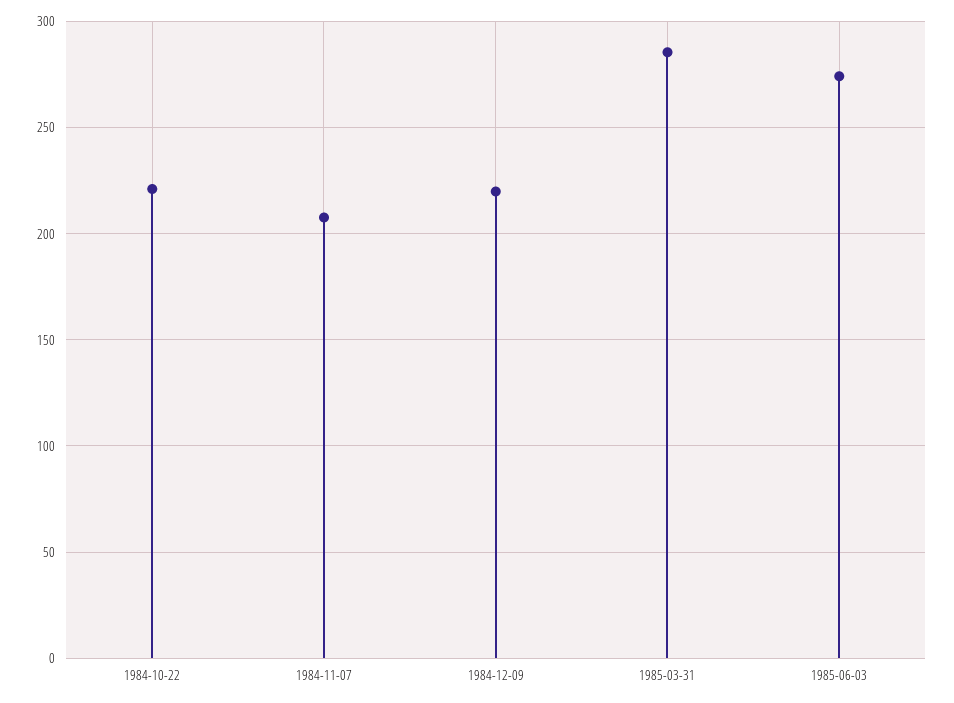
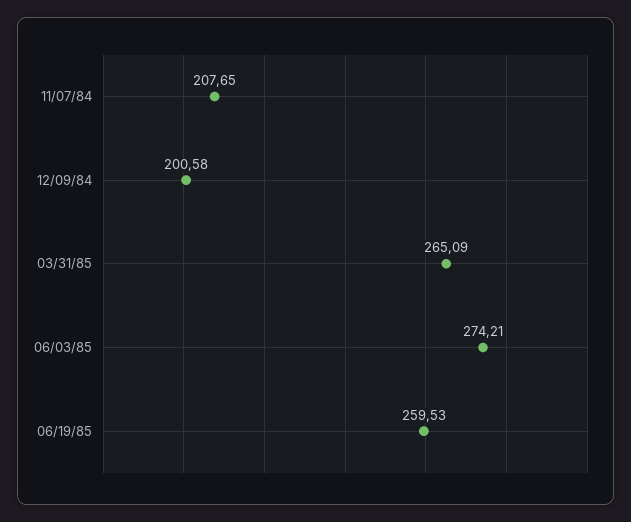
1984-10-22: 220 -> none
1984-12-09: 220 -> 200.58
1985-03-31: 285 -> 265.09
06/19/85: none -> 259.53

